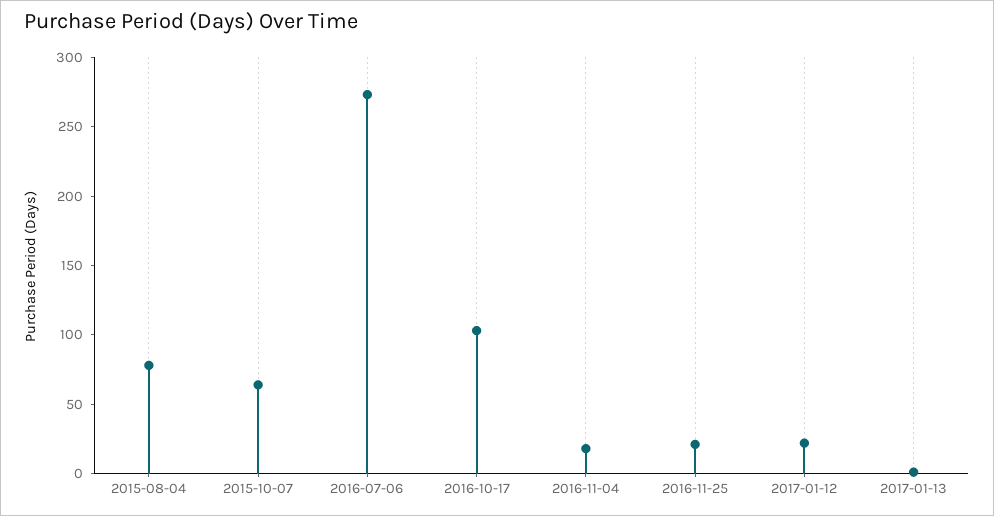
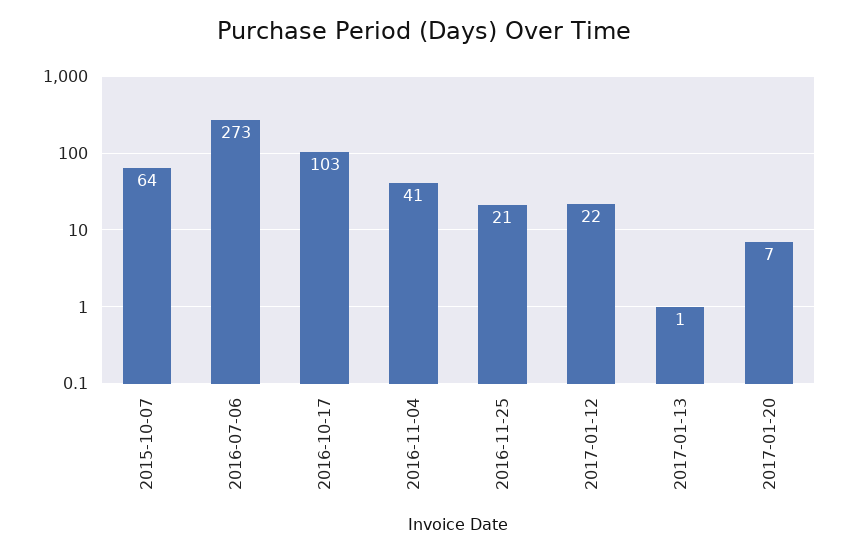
2015-08-04: 80 -> none
2016-11-04: 20 -> 41
2017-01-20: none -> 7

